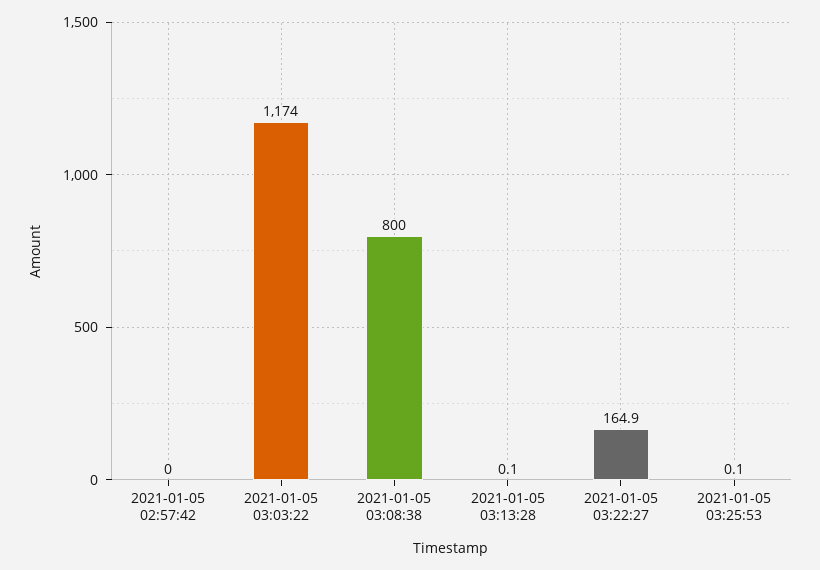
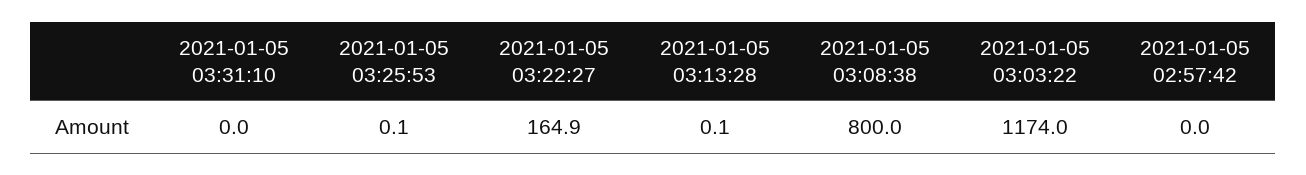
2021-01-05 03:31:10: none -> 0

